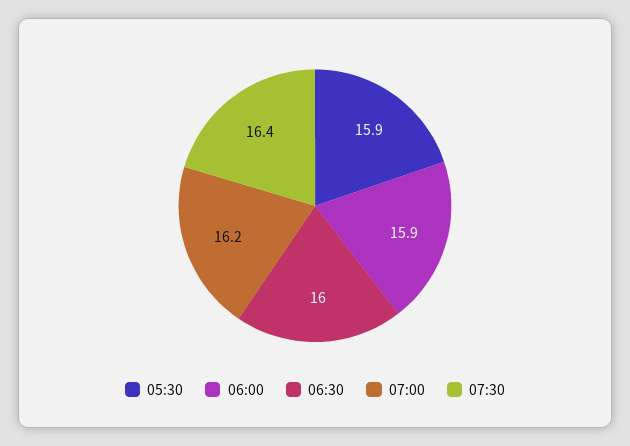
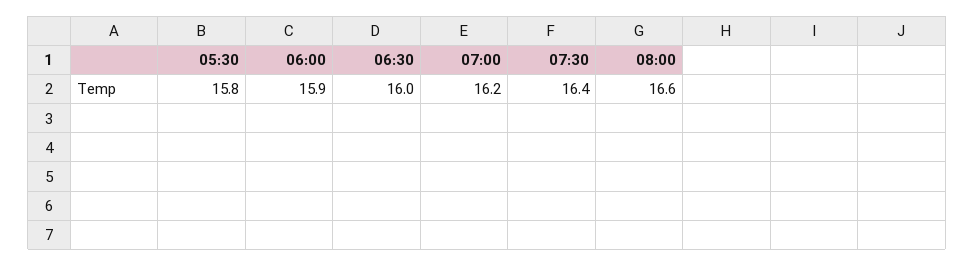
05:30: 15.9 -> 15.8
08:00: none -> 16.6

